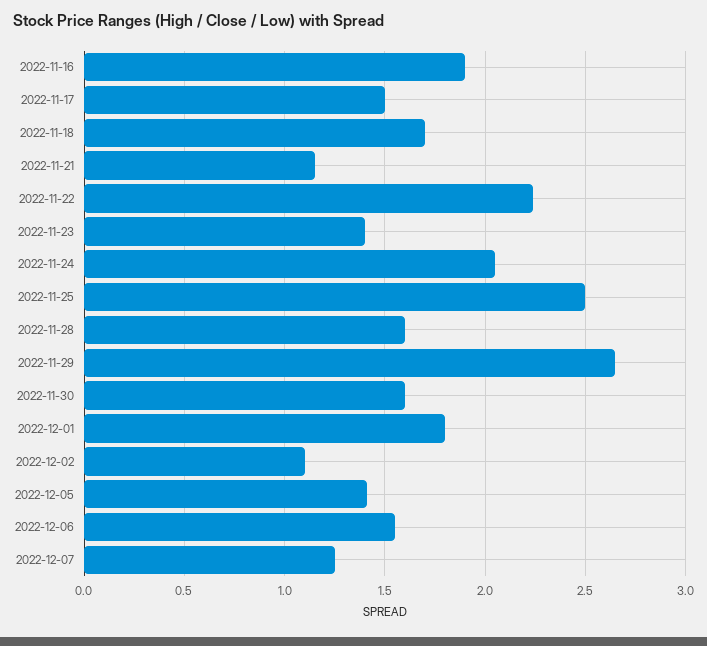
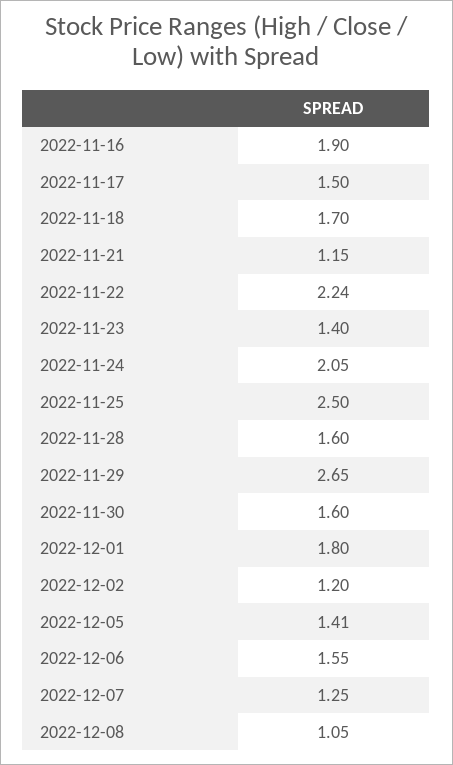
2022-12-02: 1.1 -> 1.2
2022-12-08: none -> 1.05

